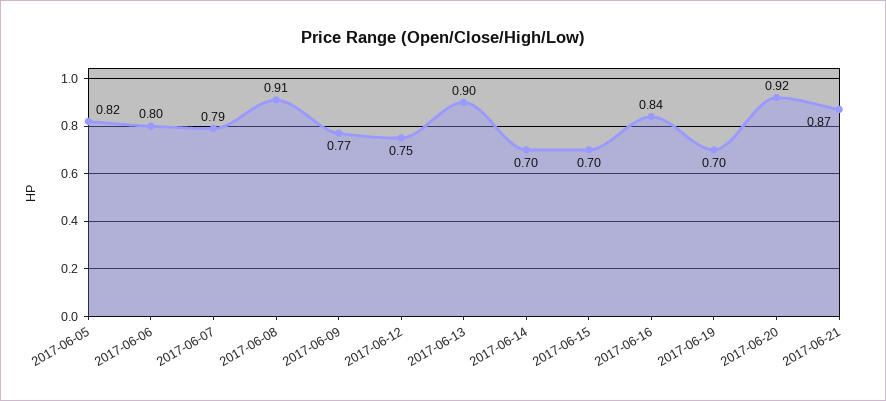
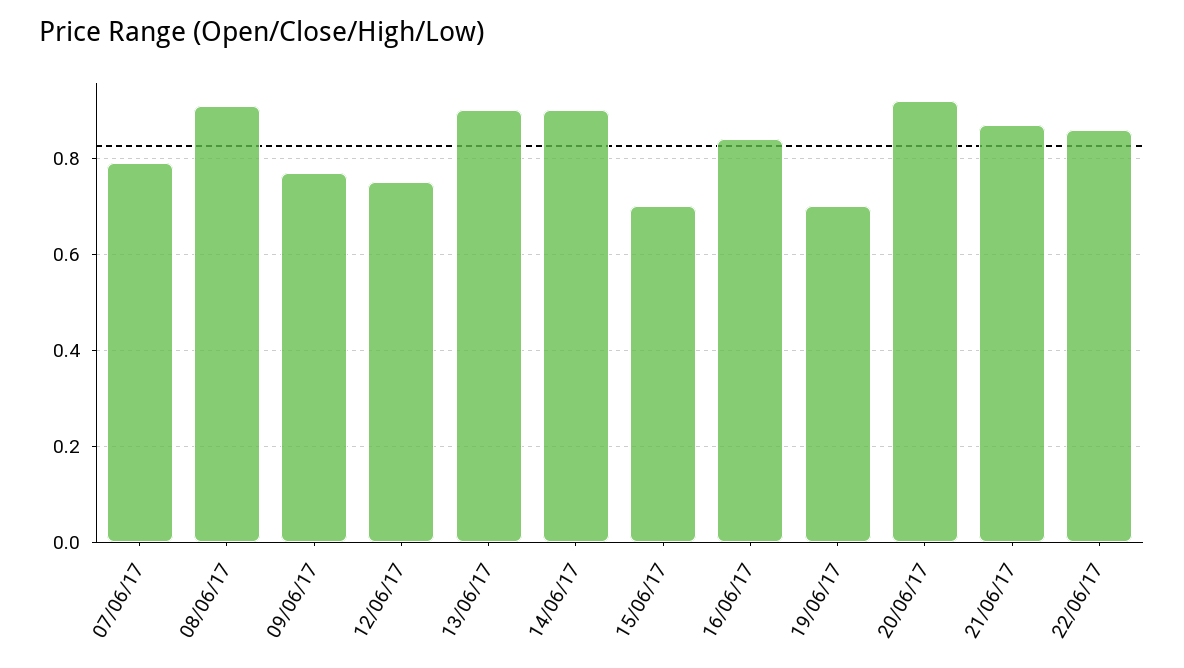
2017-06-05: 0.82 -> none
2017-06-06: 0.8 -> none
2017-06-14: 0.7 -> 0.9
22/06/17: none -> 0.85

